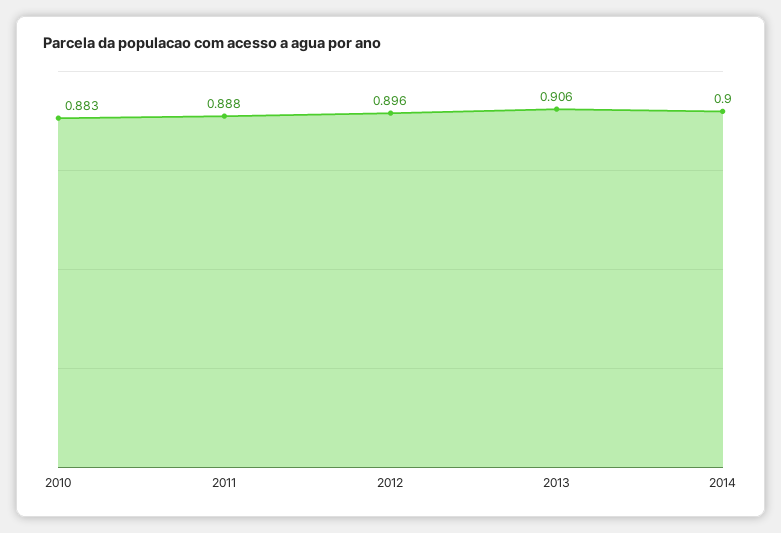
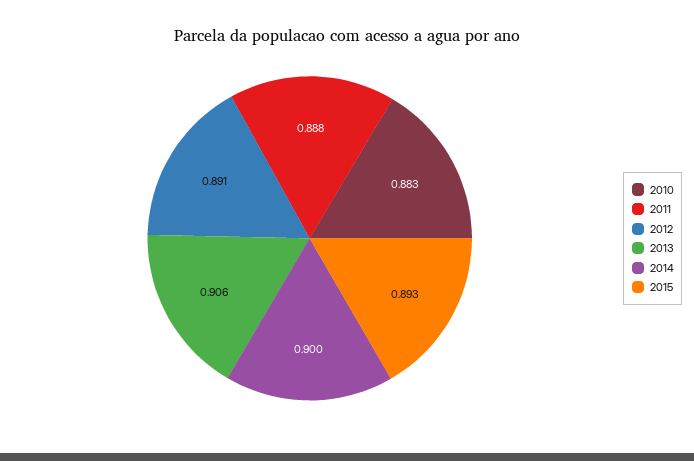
2012: 0.896 -> 0.891
2015: none -> 0.893

